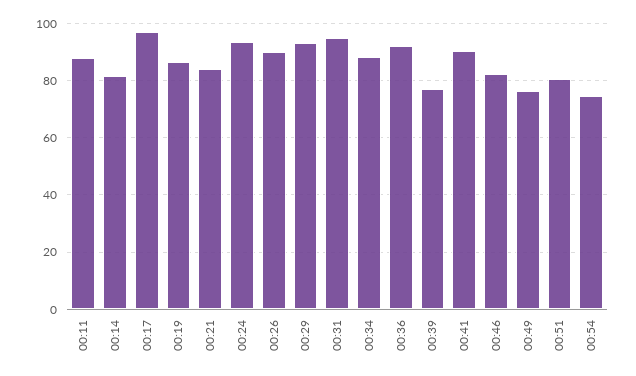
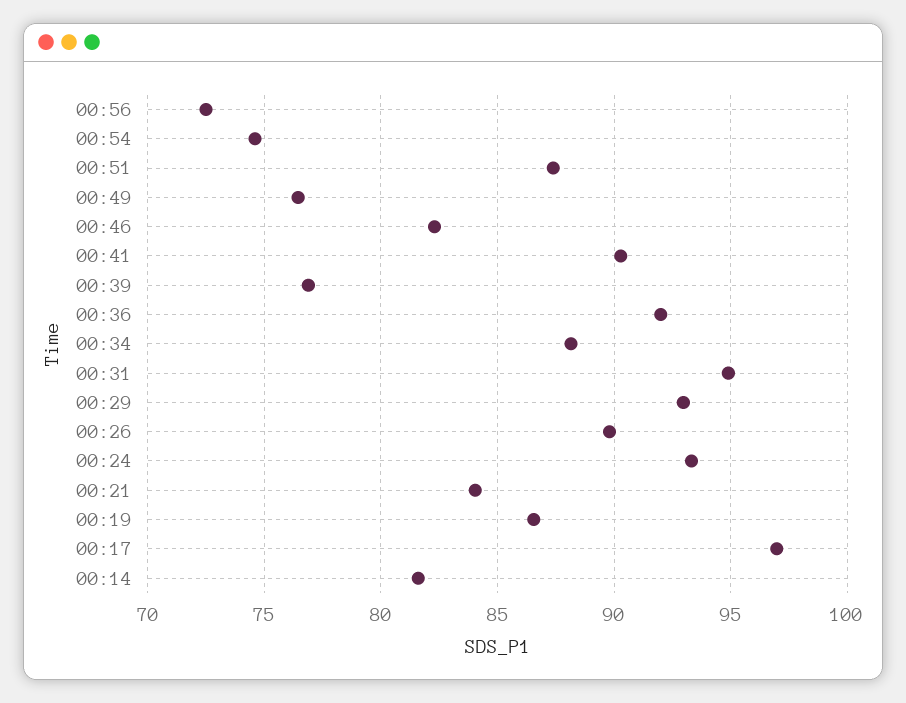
00:11: 87.5 -> none
00:51: 80 -> 87.5
00:56: none -> 72.5

